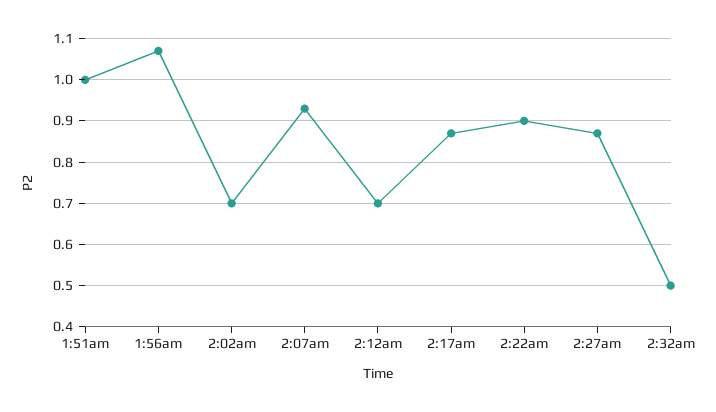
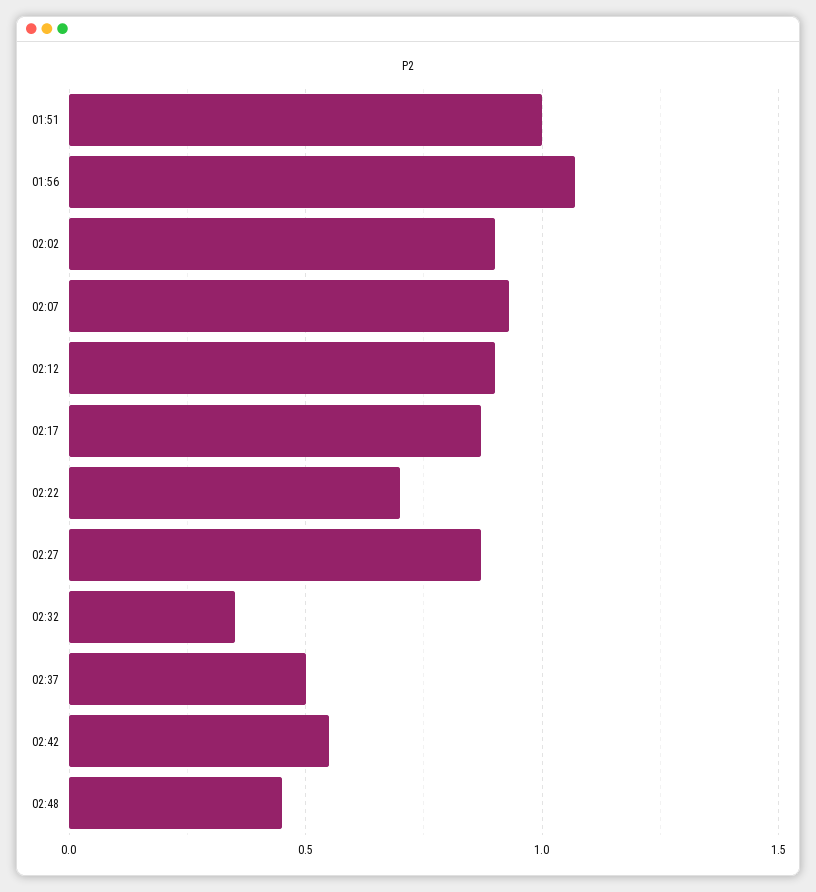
2:02am: 0.7 -> 0.9
2:12am: 0.7 -> 0.9
2:22am: 0.9 -> 0.7
2:32am: 0.5 -> 0.35
02:37: none -> 0.5
02:42: none -> 0.55
02:48: none -> 0.45

